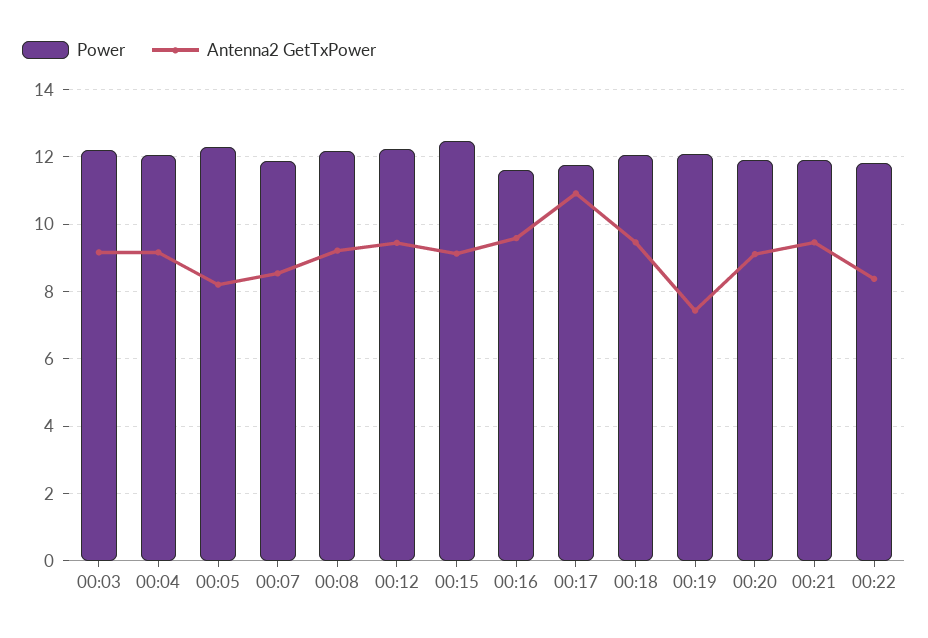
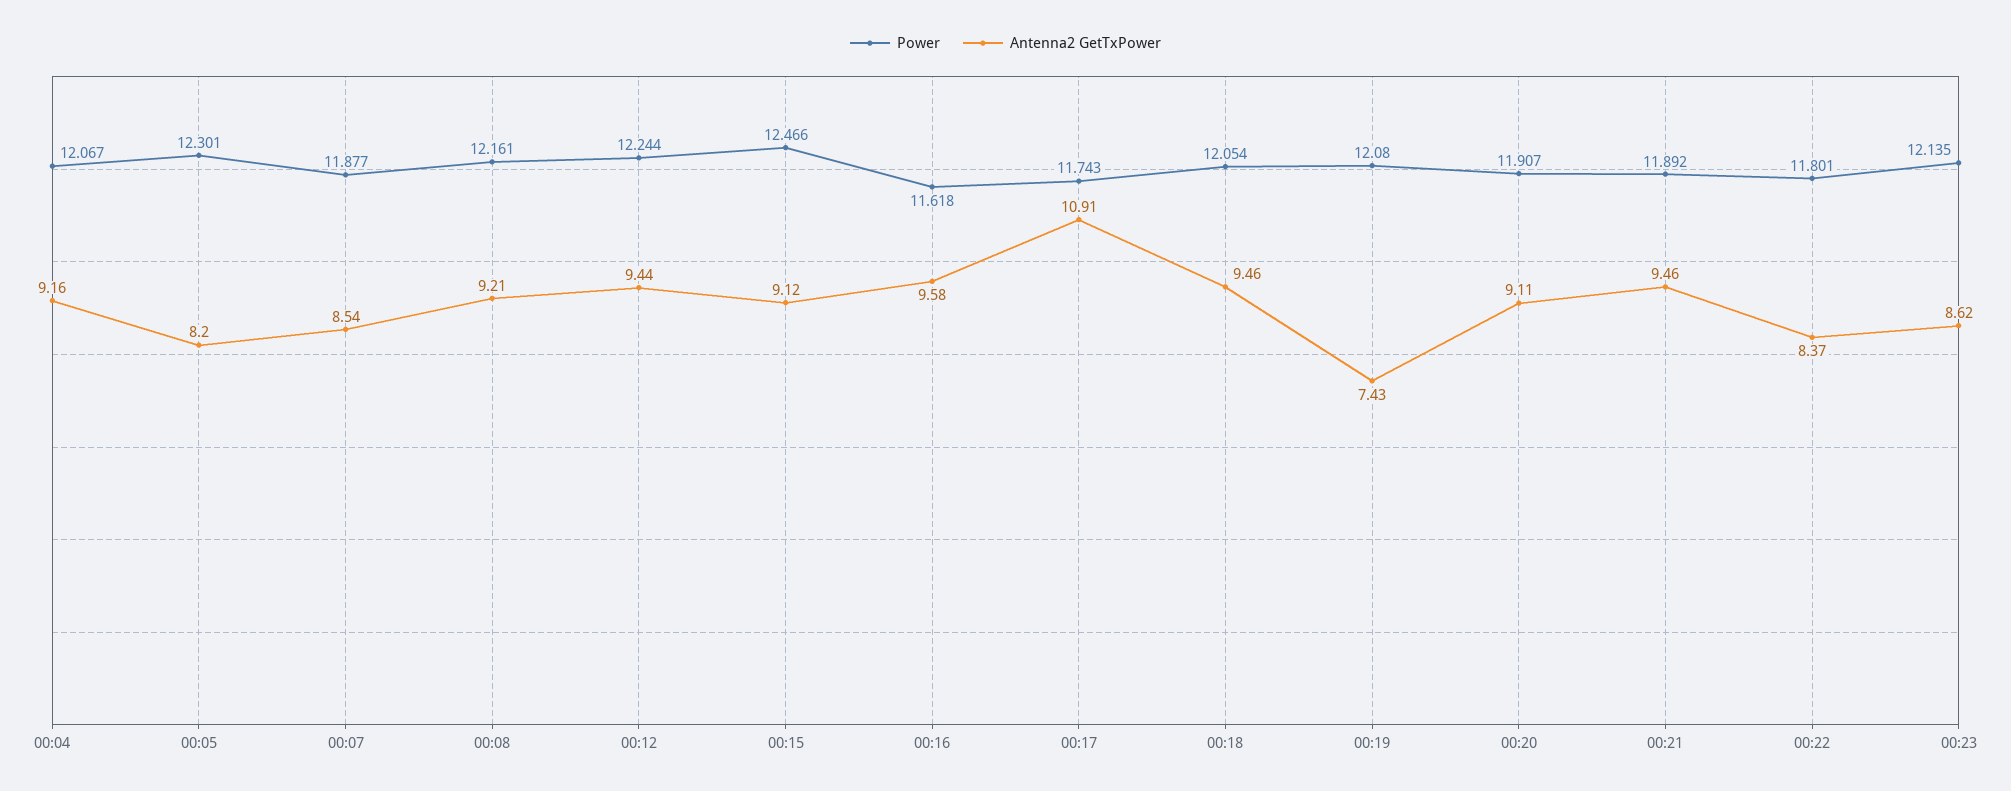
Power, 00:03: 12.2 -> none
Antenna2 GetTxPower, 00:03: 9.2 -> none
Power, 00:23: none -> 12.135
Antenna2 GetTxPower, 00:23: none -> 8.62

